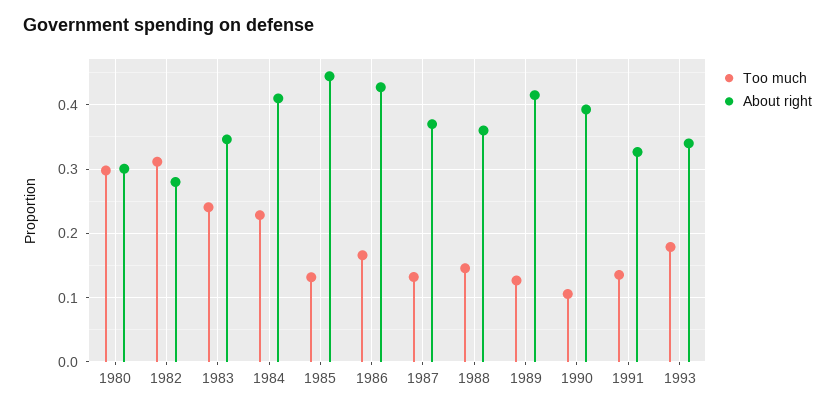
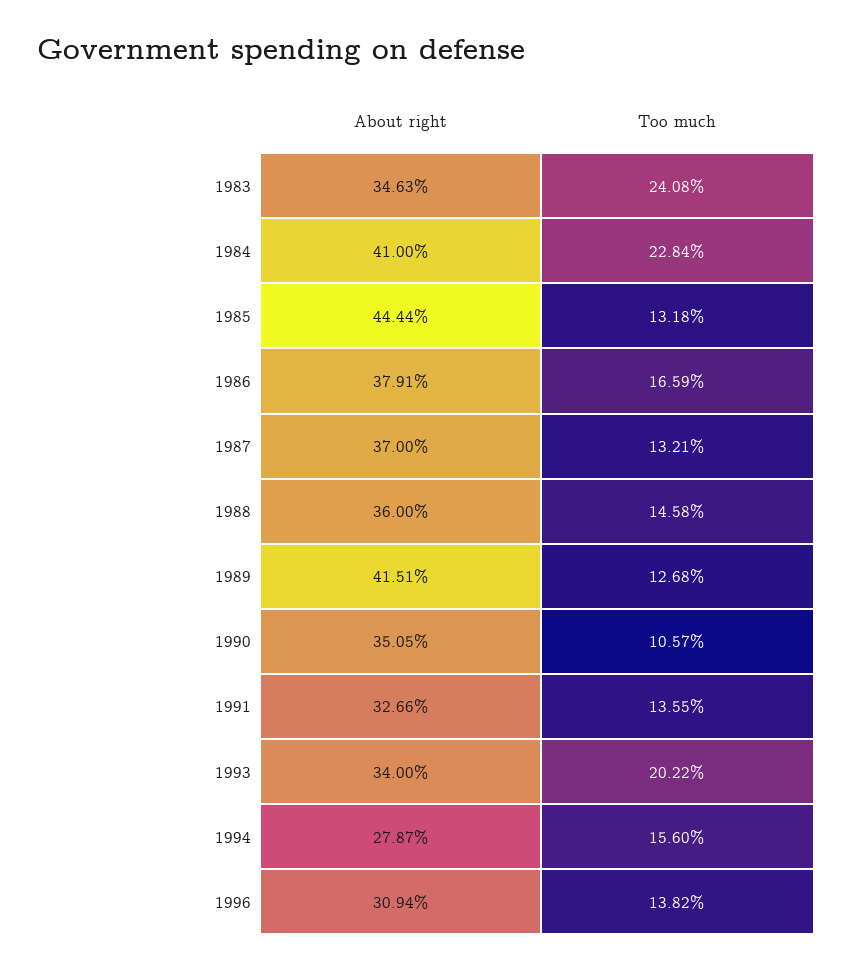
Too much, 1980: 0.3 -> none
About right, 1980: 0.3 -> none
Too much, 1982: 0.31 -> none
About right, 1982: 0.28 -> none
About right, 1986: 0.43 -> 0.3791
About right, 1990: 0.39 -> 0.3505
Too much, 1993: 0.18 -> 0.2022
About right, 1994: none -> 0.2787
Too much, 1994: none -> 0.156
About right, 1996: none -> 0.3094
Too much, 1996: none -> 0.1382

